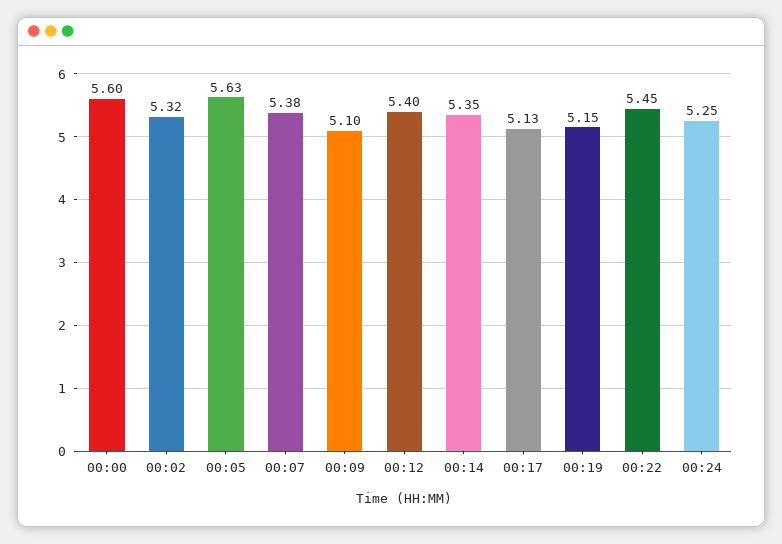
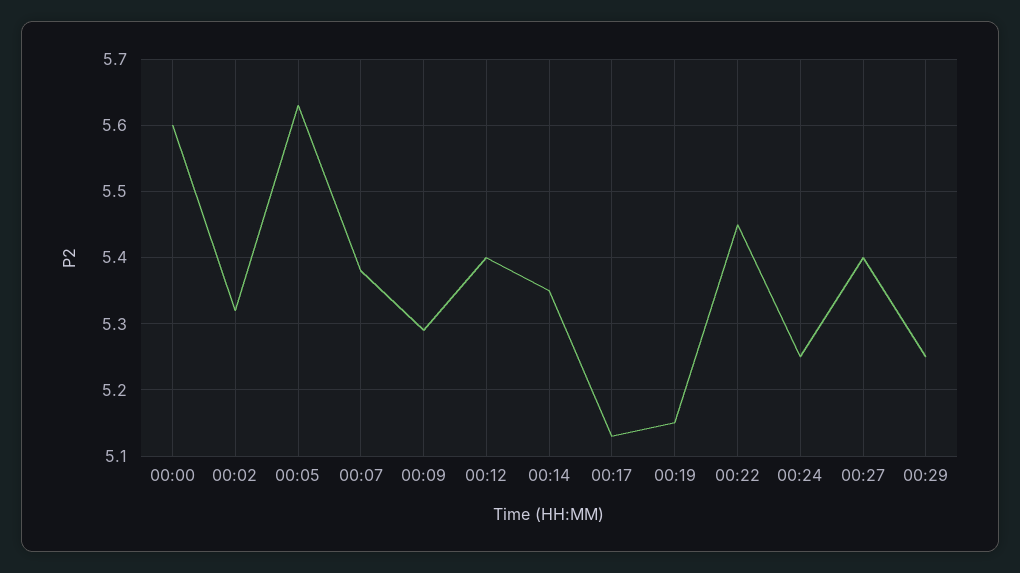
00:09: 5.1 -> 5.29
00:27: none -> 5.4
00:29: none -> 5.25

